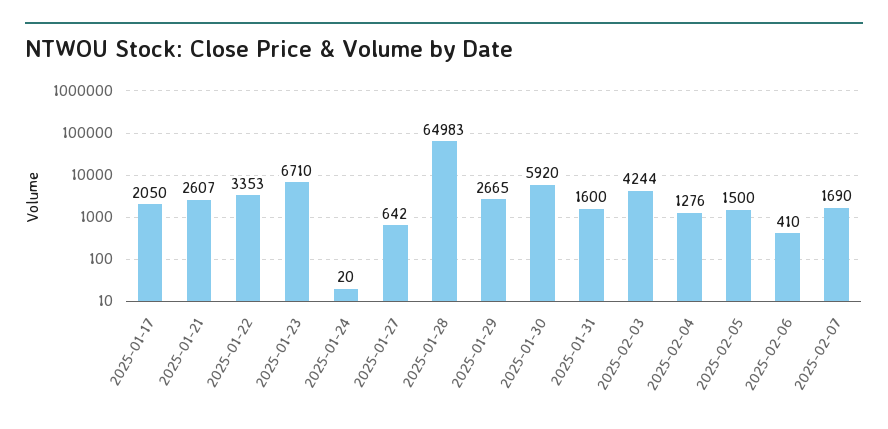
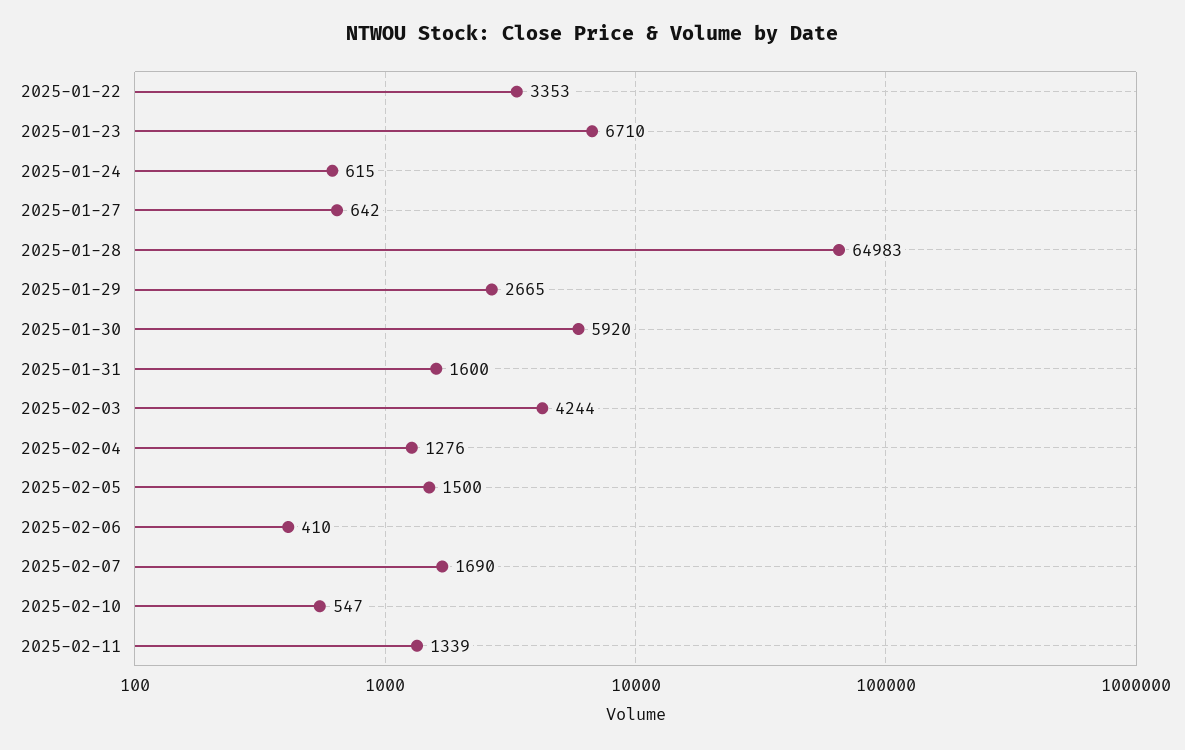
2025-01-17: 2050 -> none
2025-01-21: 2607 -> none
2025-01-24: 20 -> 615
2025-02-10: none -> 547
2025-02-11: none -> 1339

